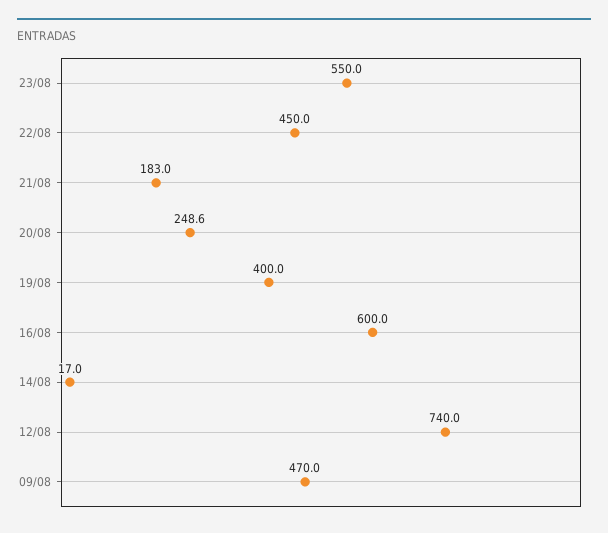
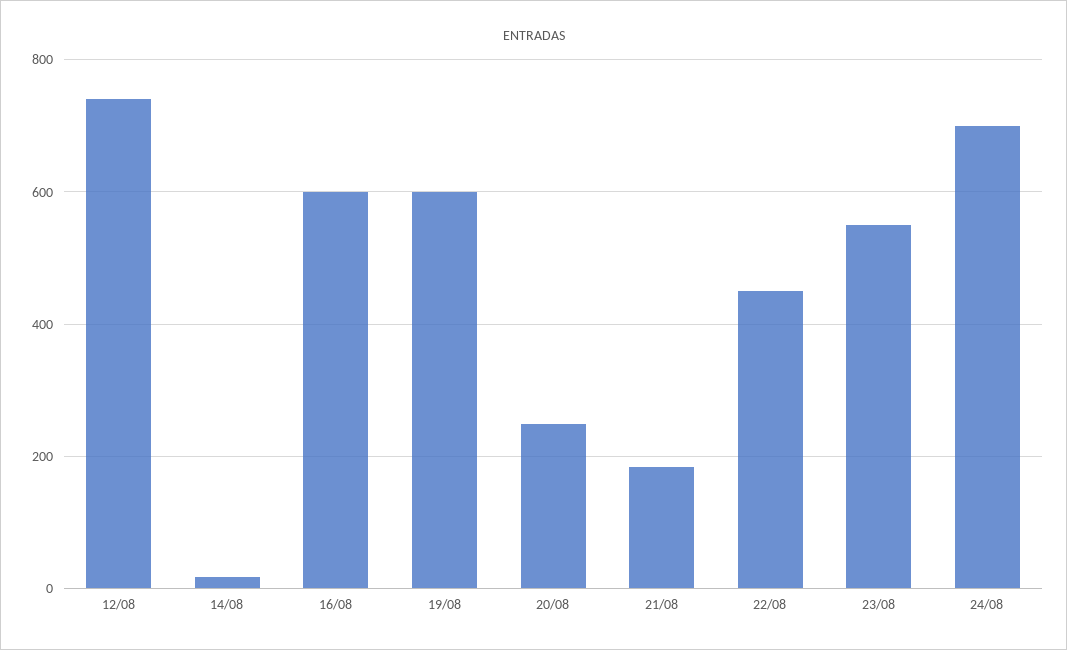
19/08: 400 -> 600
09/08: 470 -> none
24/08: none -> 700

